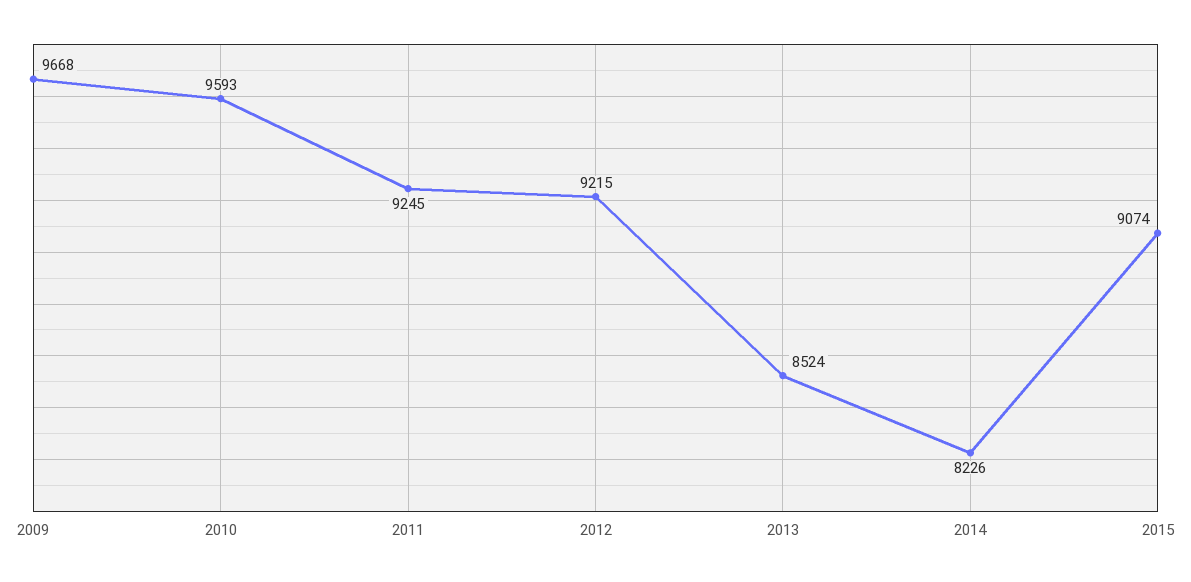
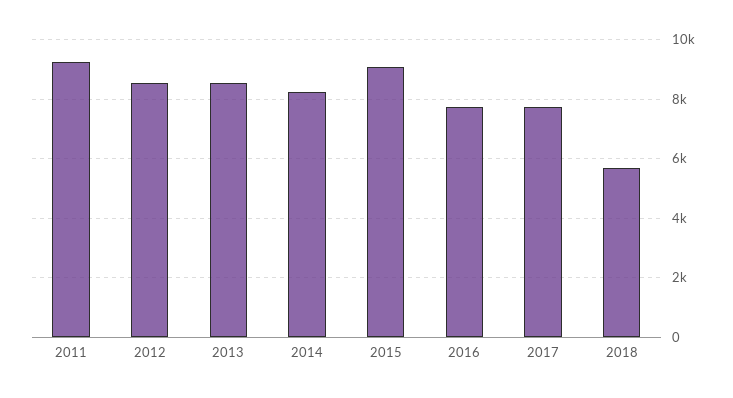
2009: 9668 -> none
2010: 9593 -> none
2012: 9215 -> 8500
2016: none -> 7750
2017: none -> 7750
2018: none -> 5750

